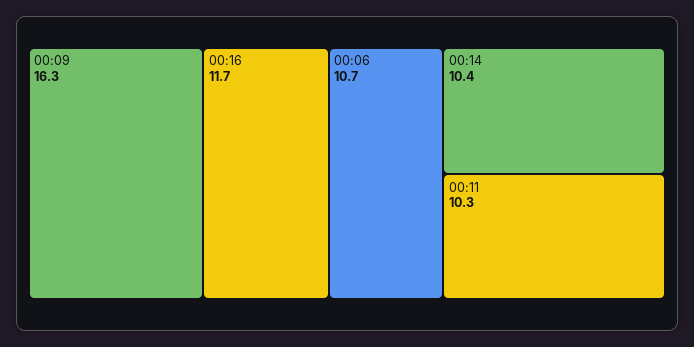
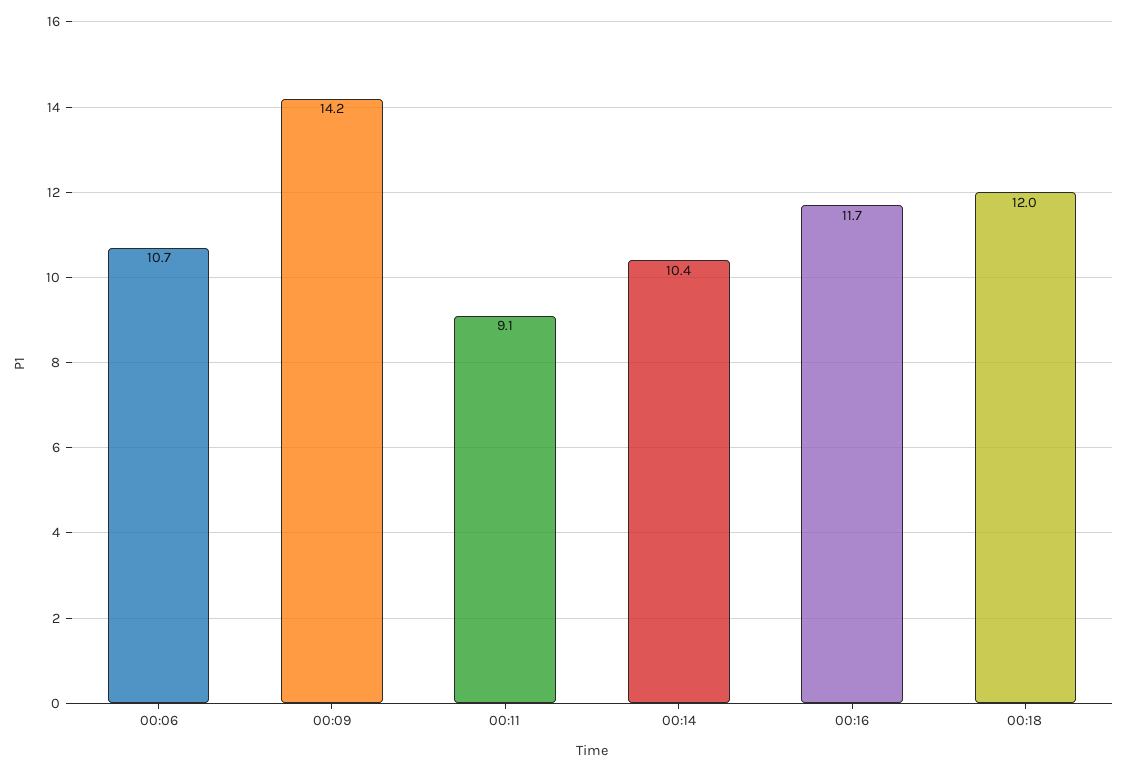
00:09: 16.3 -> 14.2
00:11: 10.3 -> 9.1
00:18: none -> 12

